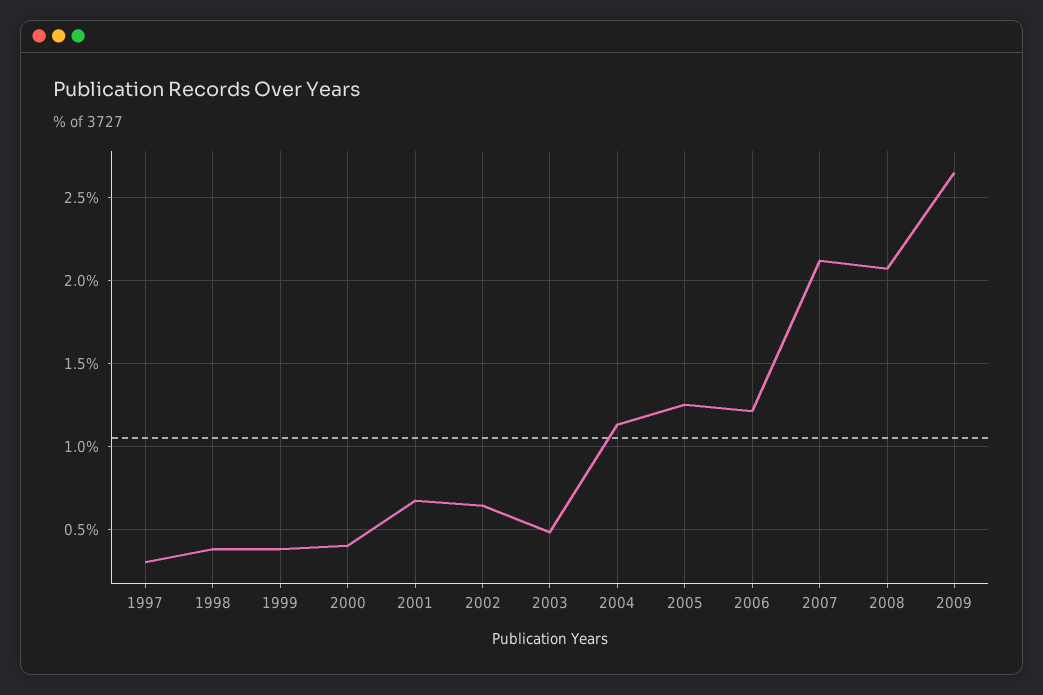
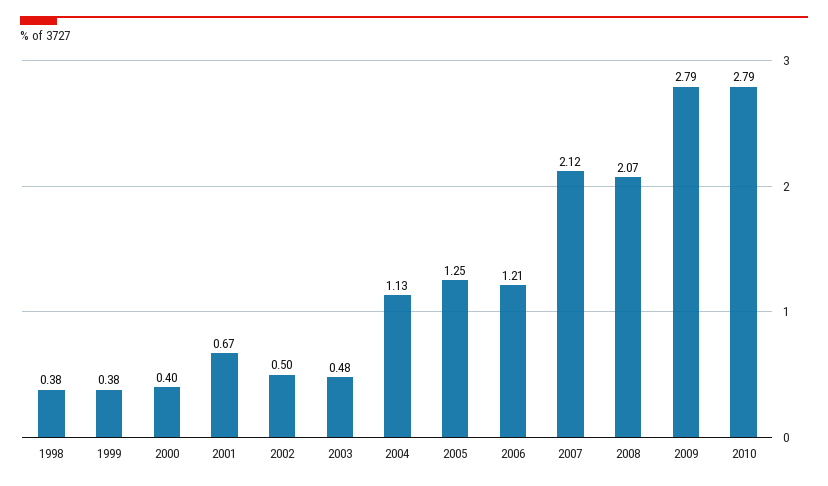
1997: 0.3 -> none
2002: 0.65 -> 0.5
2009: 2.65 -> 2.79
2010: none -> 2.79

